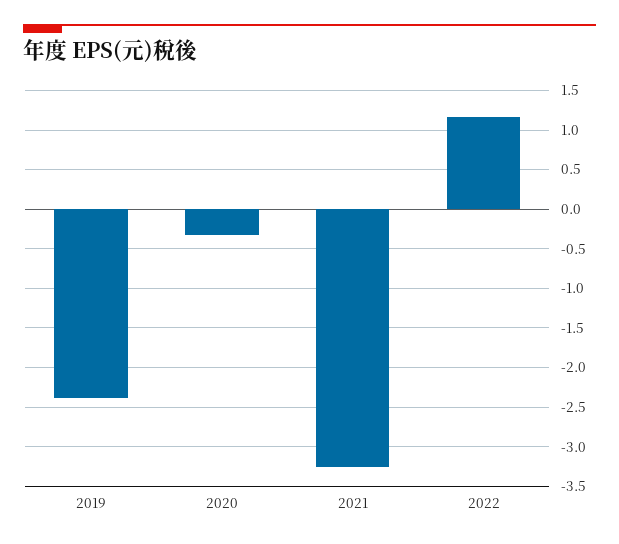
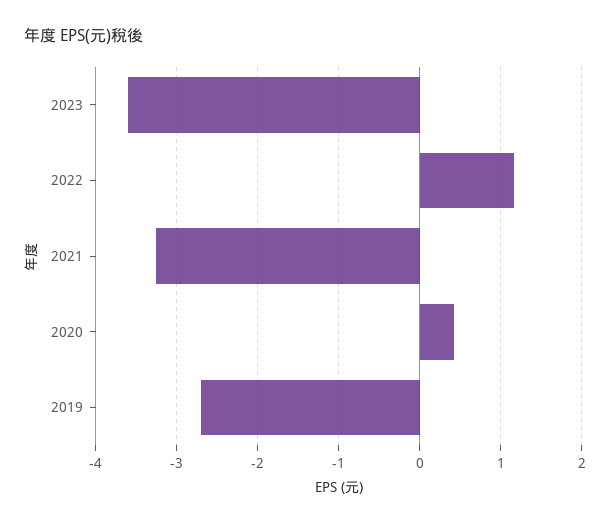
2019: -2.4 -> -2.7
2020: -0.3 -> 0.4
2023: none -> -3.6

